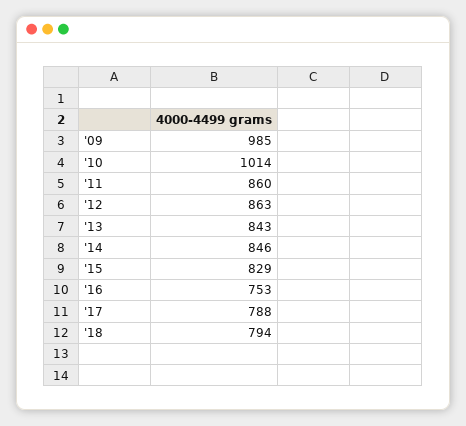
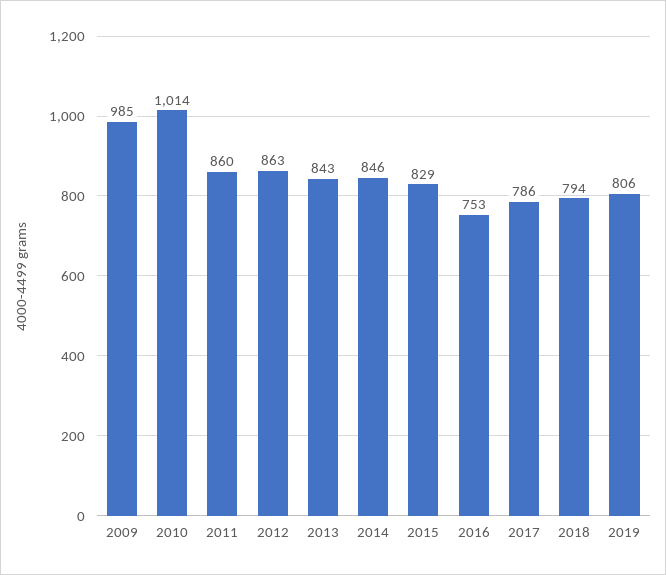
'17: 788 -> 786
2019: none -> 806

